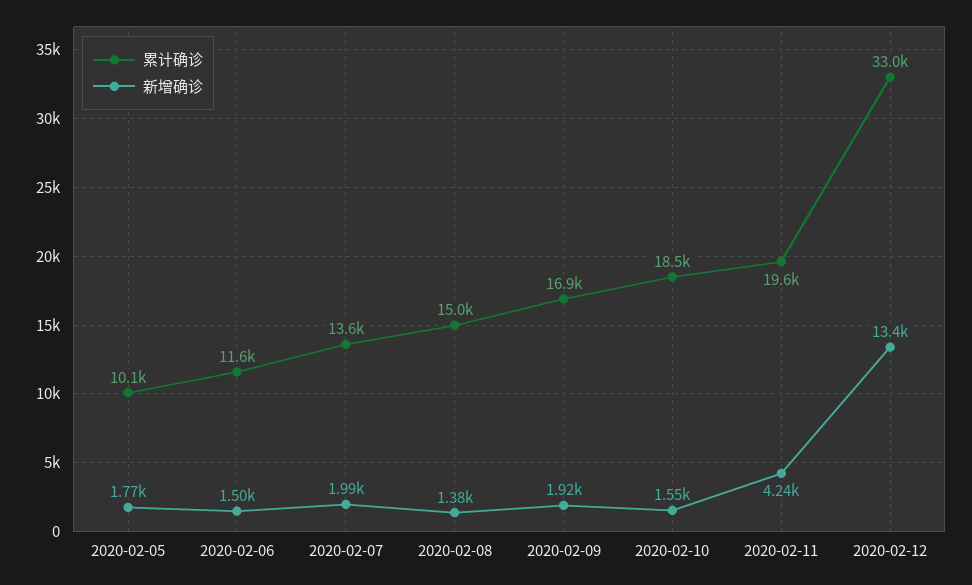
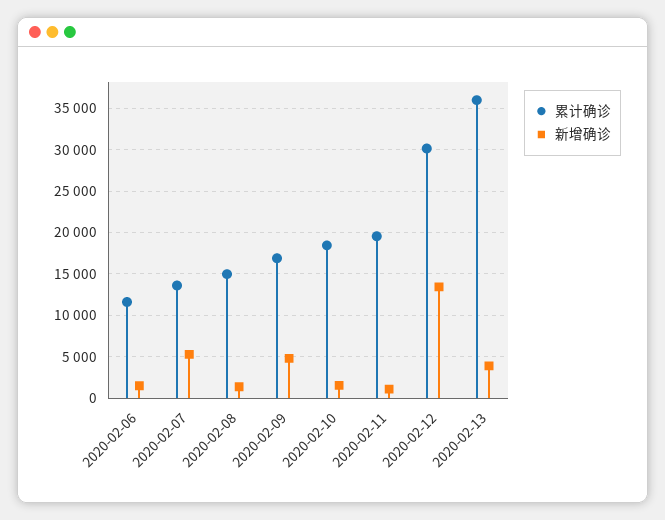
累计确诊, 2020-02-05: 10100 -> none
新增确诊, 2020-02-05: 1770 -> none
新增确诊, 2020-02-07: 1990 -> 5000
新增确诊, 2020-02-09: 1920 -> 5000
新增确诊, 2020-02-11: 4240 -> 1000
累计确诊, 2020-02-12: 33000 -> 30000
累计确诊, 2020-02-13: none -> 36000
新增确诊, 2020-02-13: none -> 4000

